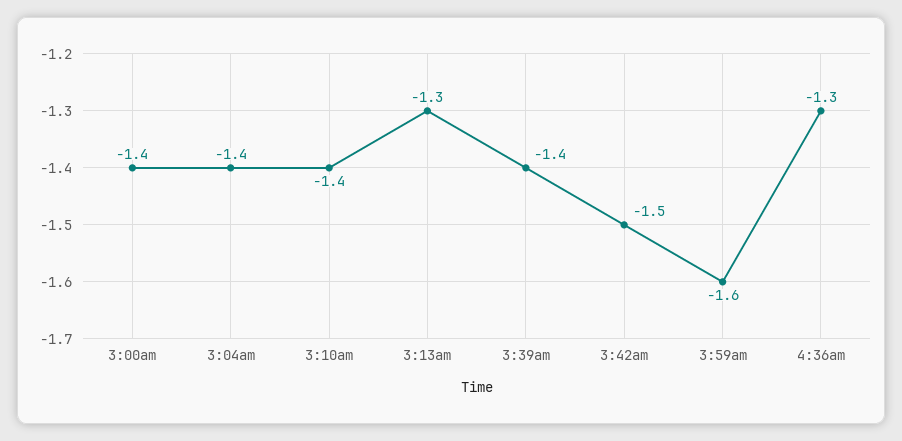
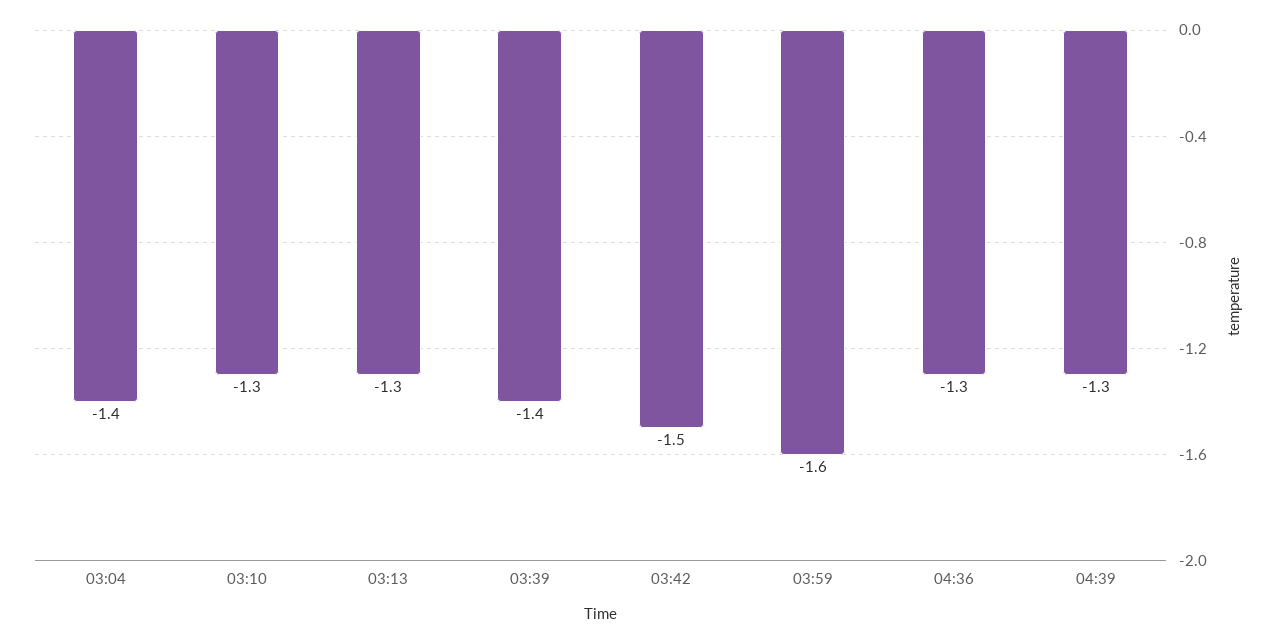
3:00am: -1.4 -> none
3:10am: -1.4 -> -1.3
04:39: none -> -1.3

